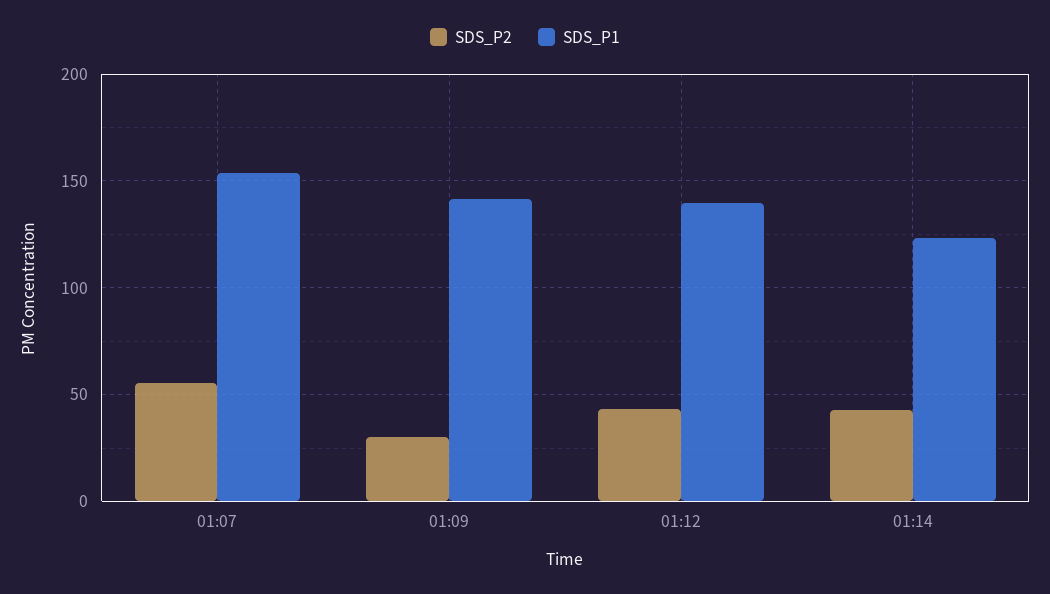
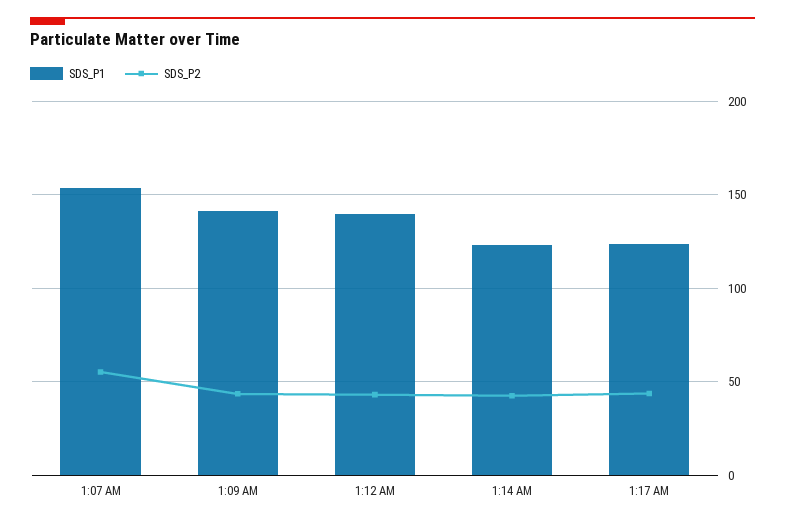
SDS_P2, 01:09: 30 -> 45
SDS_P1, 1:17 AM: none -> 125
SDS_P2, 1:17 AM: none -> 45

